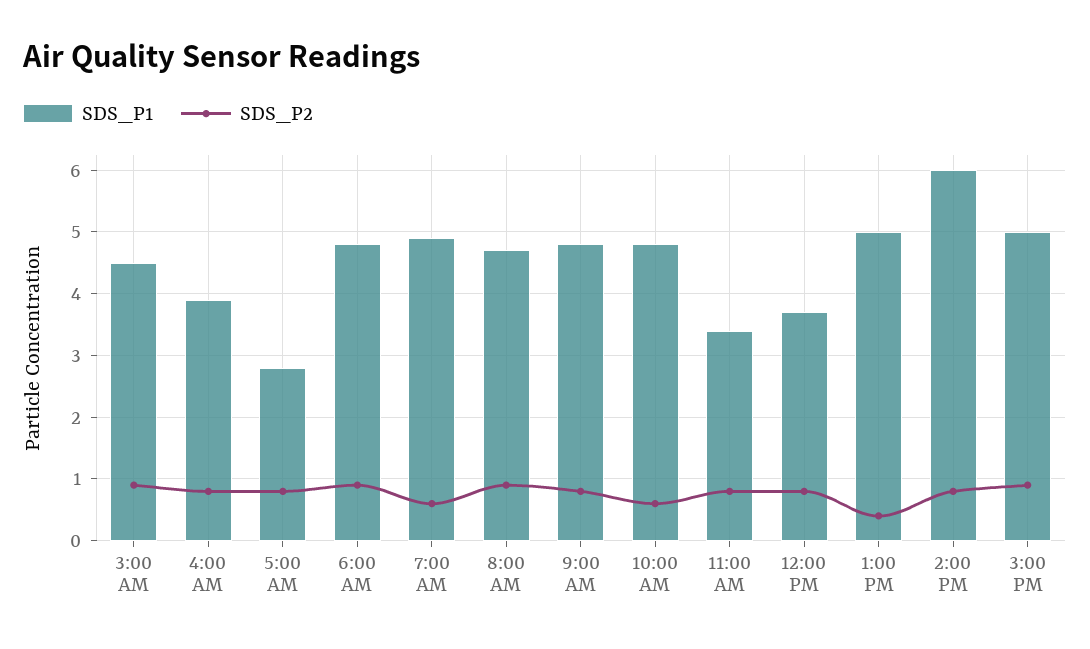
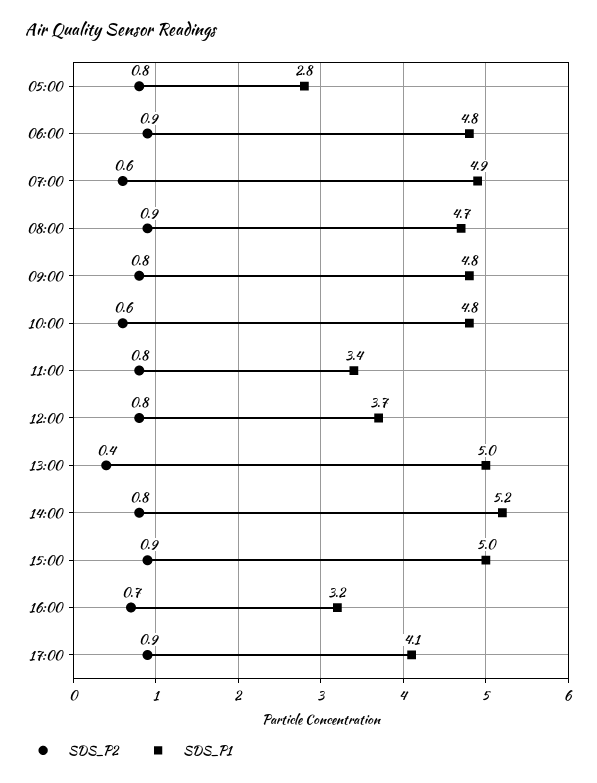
SDS_P1, 3:00 AM: 4.5 -> none
SDS_P2, 3:00 AM: 0.9 -> none
SDS_P1, 4:00 AM: 3.9 -> none
SDS_P2, 4:00 AM: 0.8 -> none
SDS_P1, 2:00 PM: 6 -> 5.2
SDS_P2, 16:00: none -> 0.7
SDS_P1, 16:00: none -> 3.2
SDS_P2, 17:00: none -> 0.9
SDS_P1, 17:00: none -> 4.1

